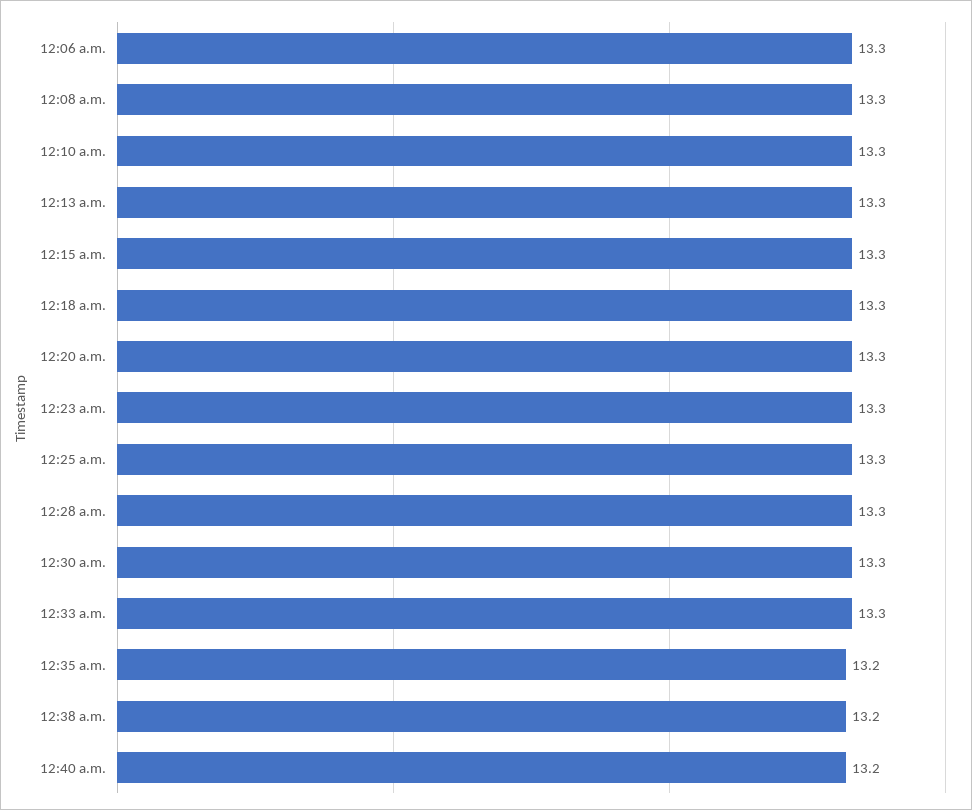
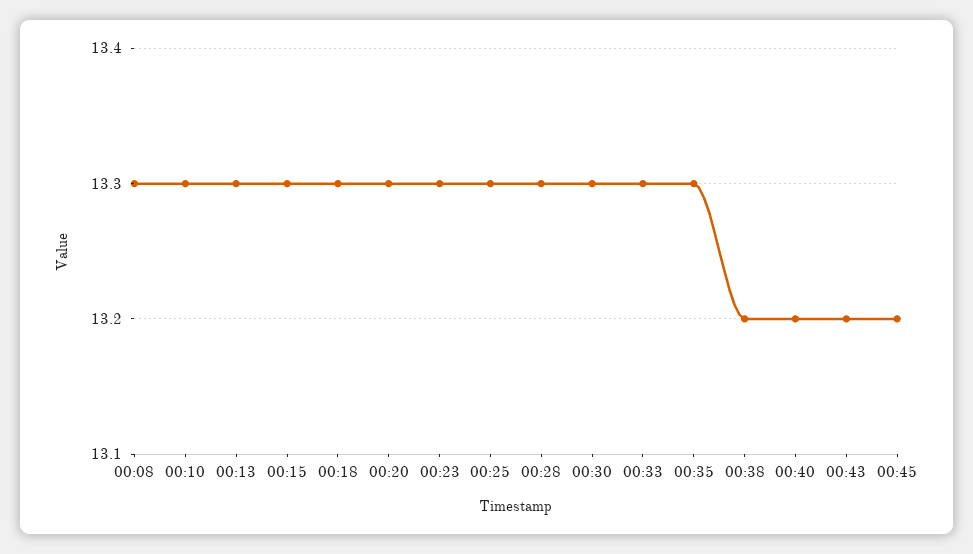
12:06 a.m.: 13.3 -> none
12:35 a.m.: 13.2 -> 13.3
00:43: none -> 13.2
00:45: none -> 13.2

